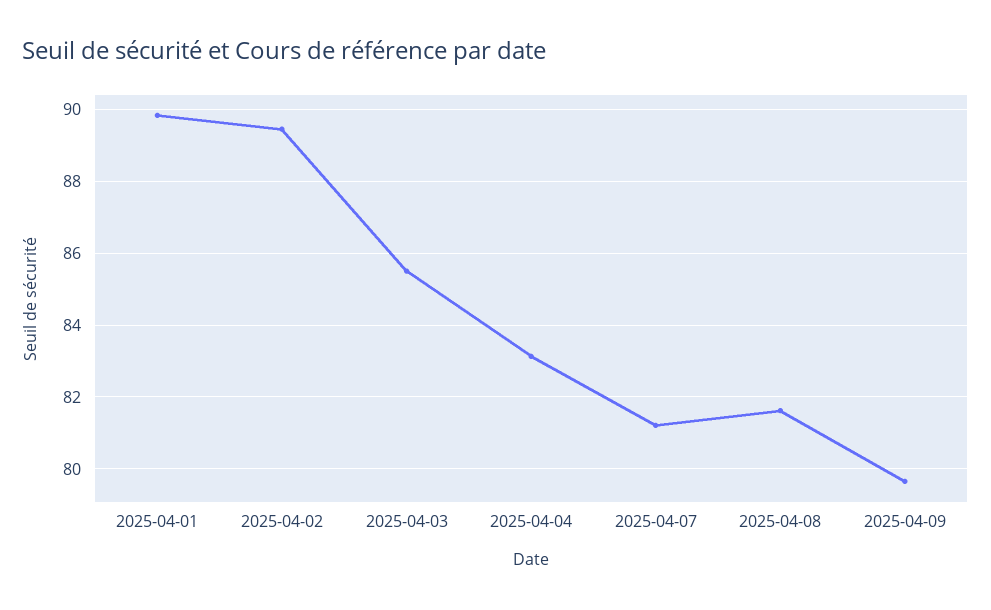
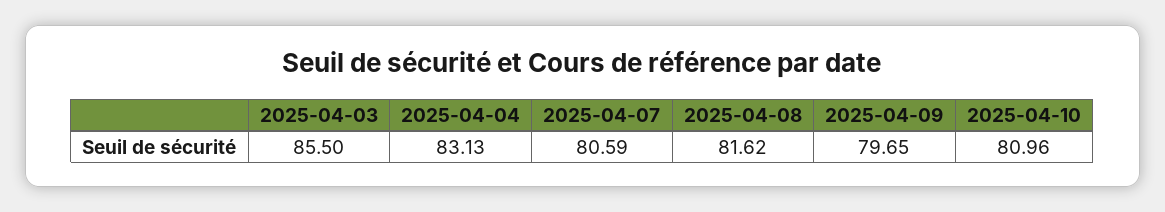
2025-04-01: 89.8 -> none
2025-04-02: 89.4 -> none
2025-04-07: 81.2 -> 80.59
2025-04-10: none -> 80.96

